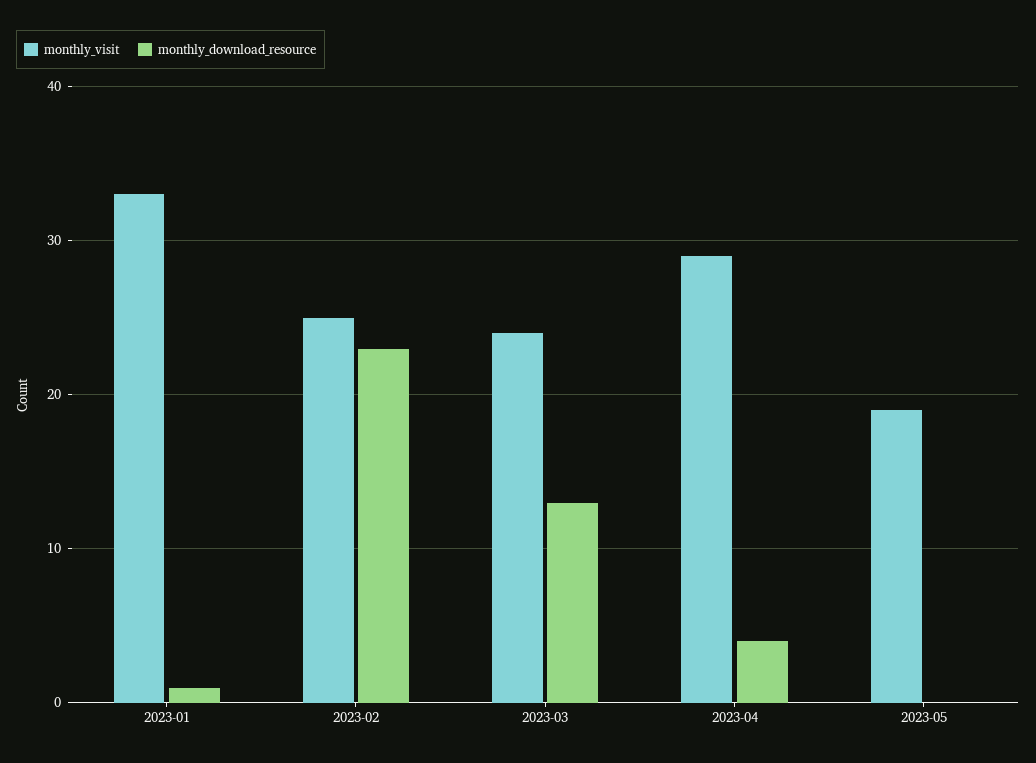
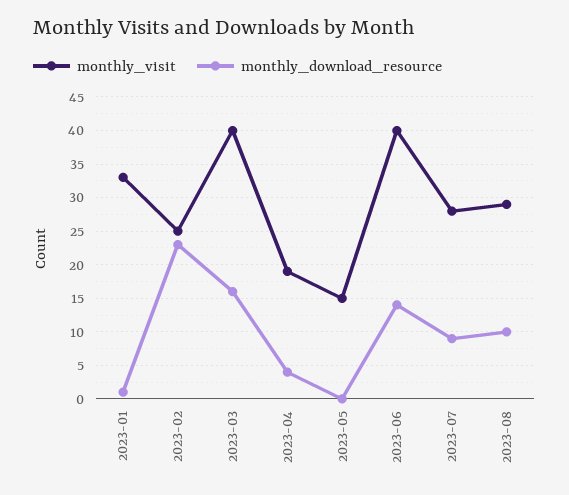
monthly_visit, 2023-03: 24 -> 40
monthly_download_resource, 2023-03: 13 -> 16
monthly_visit, 2023-04: 29 -> 19
monthly_visit, 2023-05: 19 -> 15
monthly_visit, 2023-06: none -> 40
monthly_download_resource, 2023-06: none -> 14
monthly_visit, 2023-07: none -> 28
monthly_download_resource, 2023-07: none -> 9
monthly_visit, 2023-08: none -> 29
monthly_download_resource, 2023-08: none -> 10

